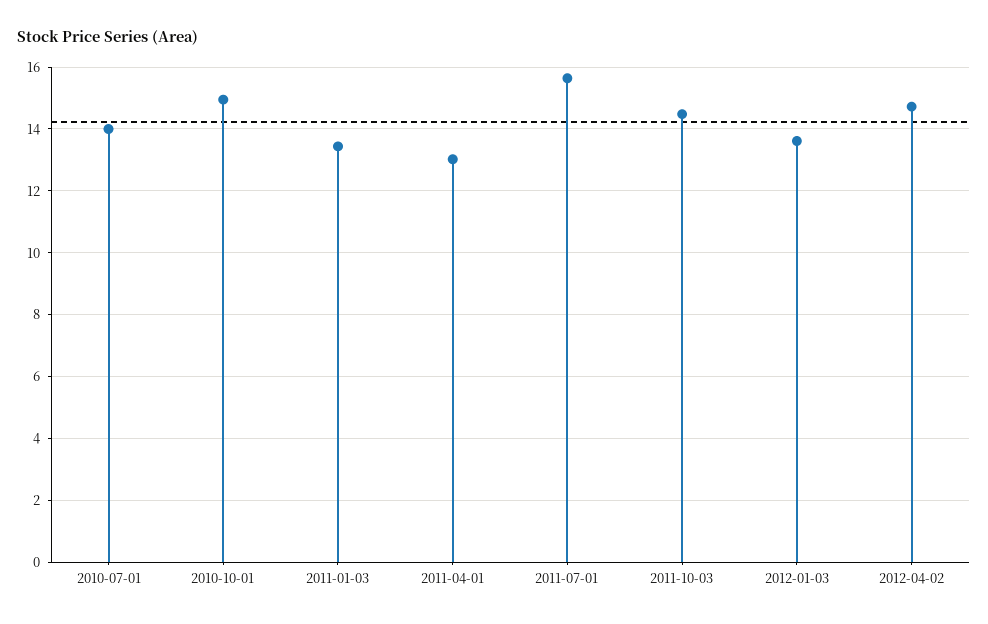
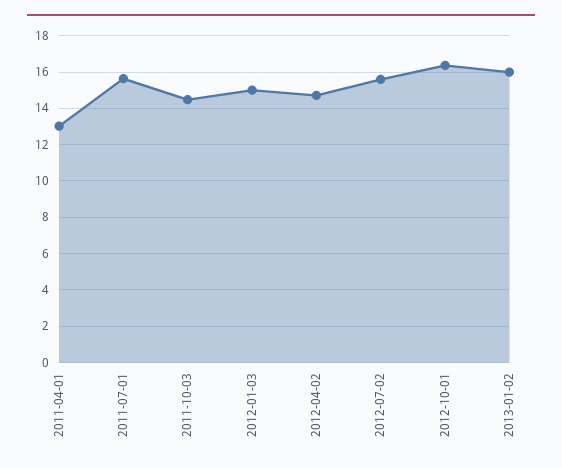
2010-07-01: 14 -> none
2010-10-01: 15 -> none
2011-01-03: 13.4 -> none
2012-01-03: 13.6 -> 15
2012-07-02: none -> 15.5
2012-10-01: none -> 16.5
2013-01-02: none -> 16

